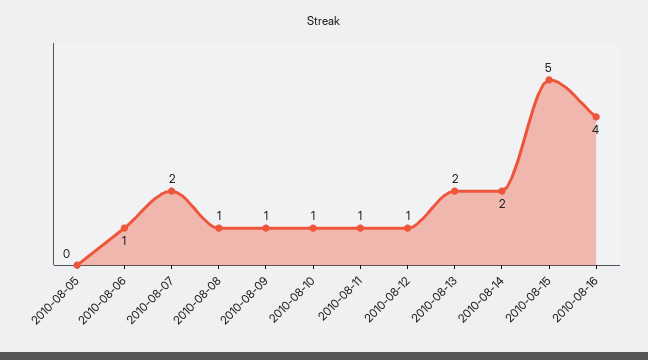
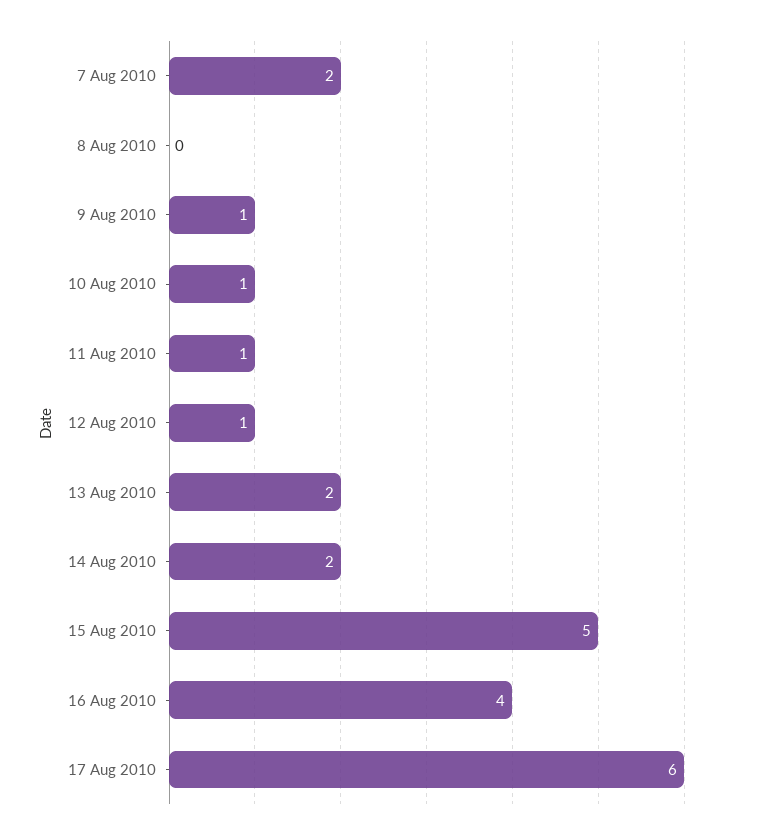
2010-08-05: 0 -> none
2010-08-06: 1 -> none
2010-08-08: 1 -> 0
17 Aug 2010: none -> 6

